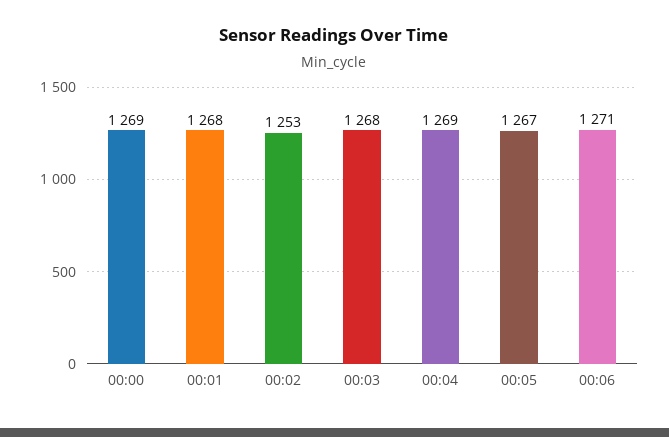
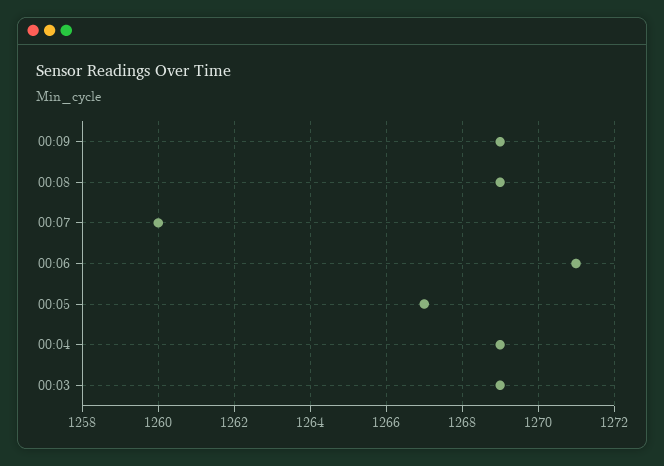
00:00: 1269 -> none
00:01: 1268 -> none
00:02: 1253 -> none
00:03: 1268 -> 1269
00:09: none -> 1269
00:08: none -> 1269
00:07: none -> 1260

